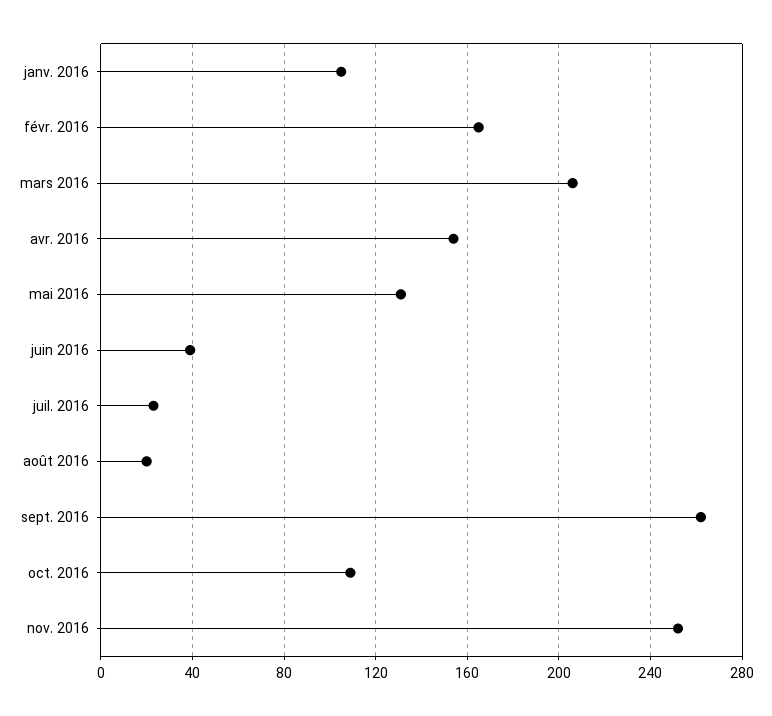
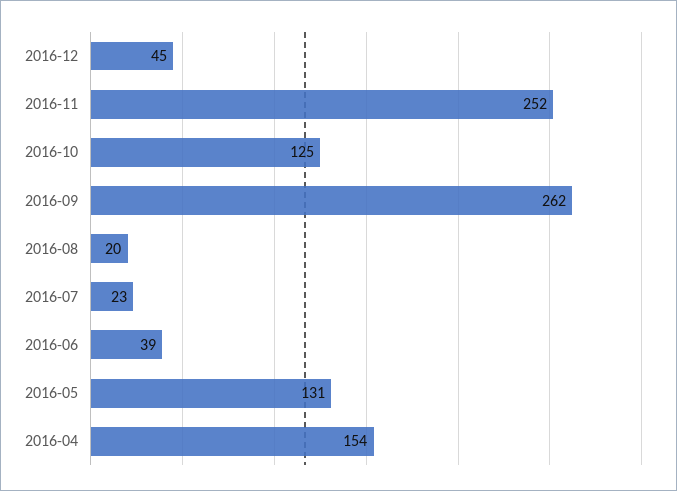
janv. 2016: 105 -> none
févr. 2016: 165 -> none
mars 2016: 205 -> none
oct. 2016: 110 -> 125
2016-12: none -> 45

